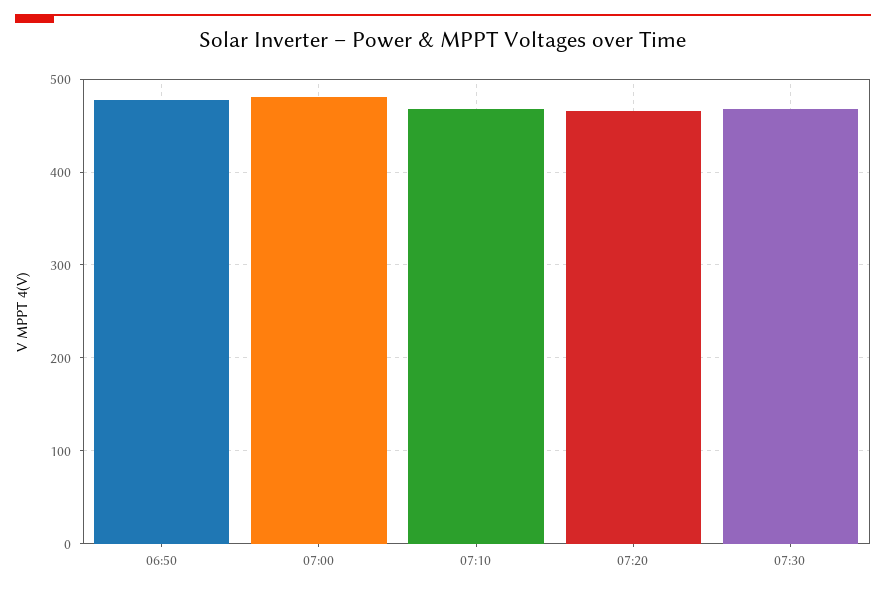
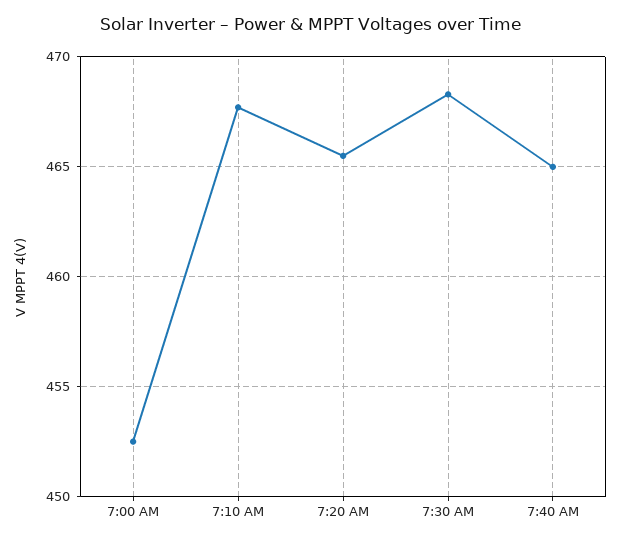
06:50: 480 -> none
07:00: 480 -> 452.5
7:40 AM: none -> 465

